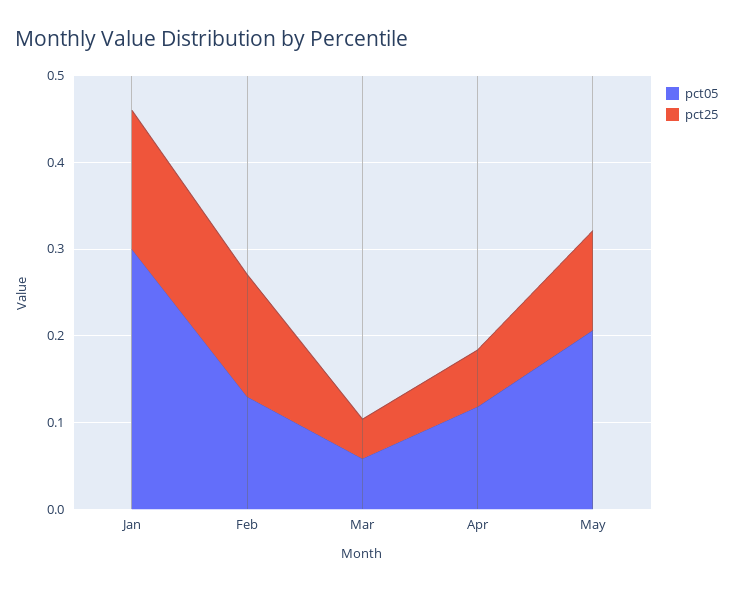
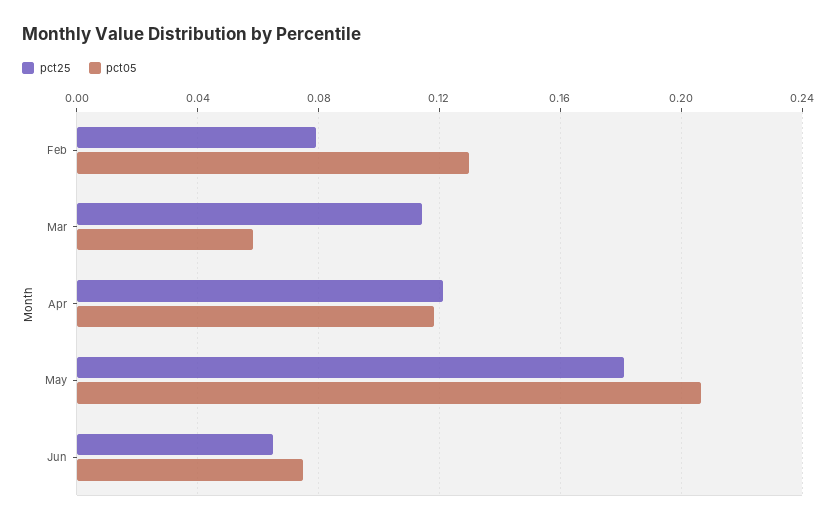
pct05, Jan: 0.3 -> none
pct25, Jan: 0.16 -> none
pct25, Feb: 0.14 -> 0.08
pct25, Mar: 0.04 -> 0.115
pct25, Apr: 0.06 -> 0.12
pct25, May: 0.12 -> 0.18
pct25, Jun: none -> 0.065
pct05, Jun: none -> 0.075

